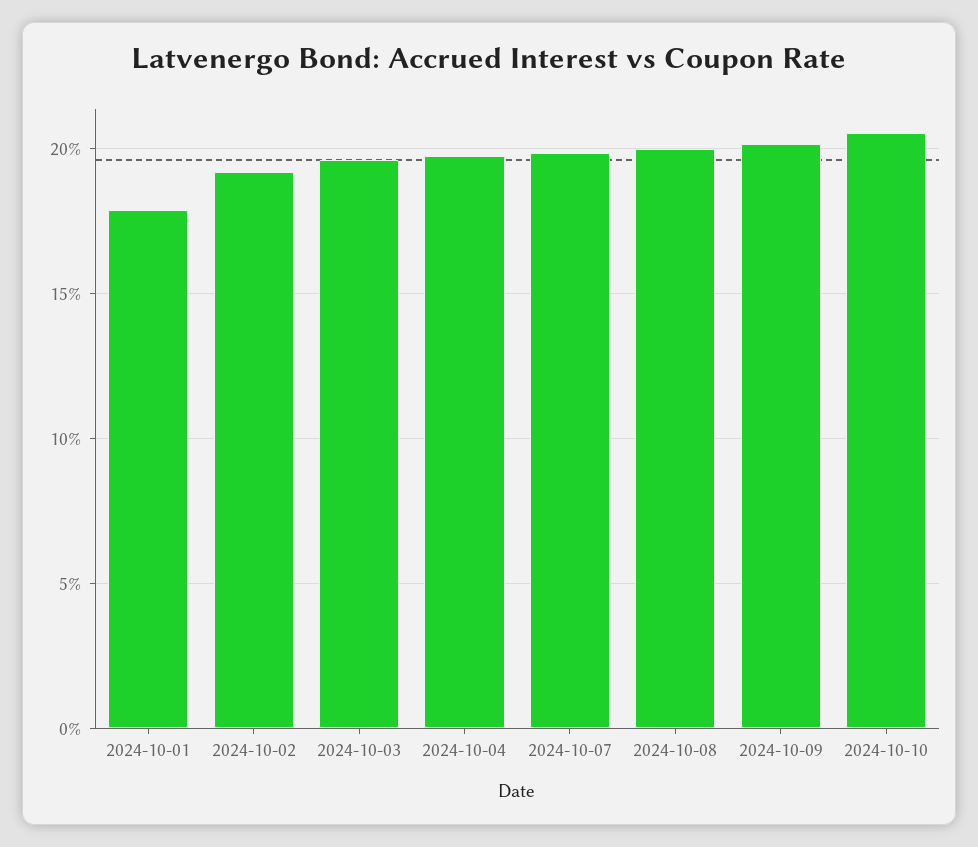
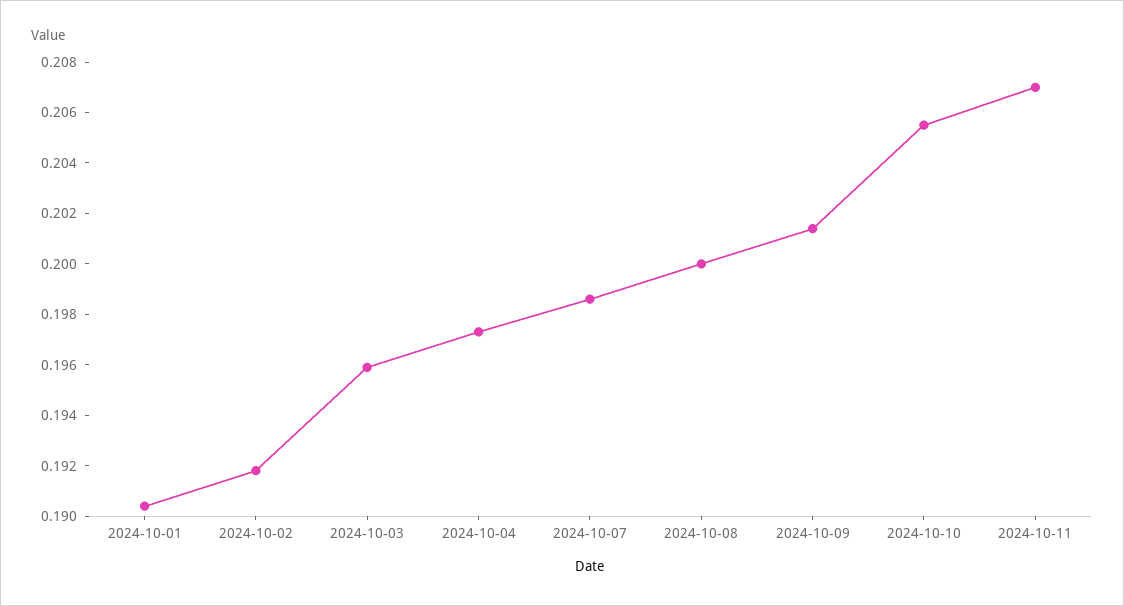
2024-10-01: 0.18 -> 0.1905
2024-10-11: none -> 0.207

